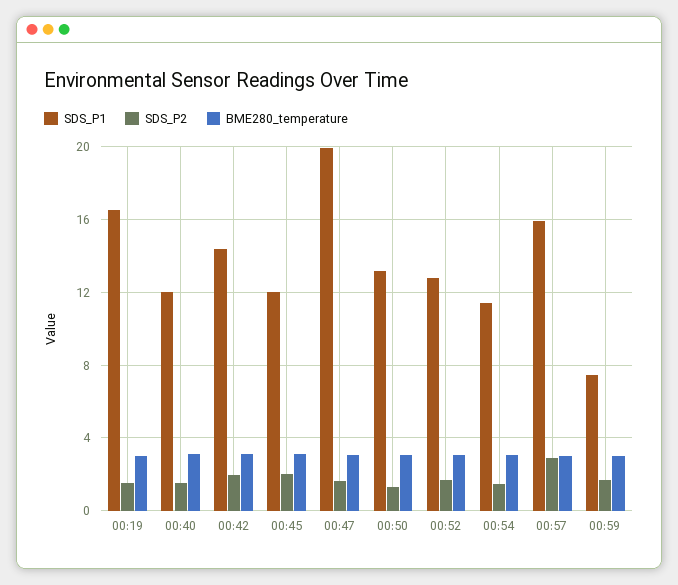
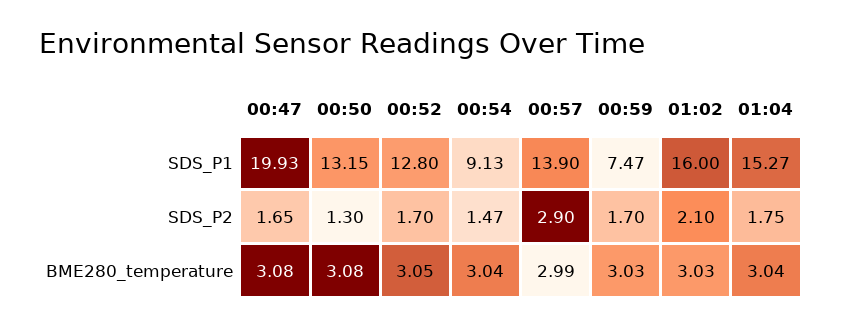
SDS_P1, 00:19: 16.5 -> none
SDS_P2, 00:19: 1.5 -> none
BME280_temperature, 00:19: 3 -> none
SDS_P1, 00:40: 12 -> none
SDS_P2, 00:40: 1.5 -> none
BME280_temperature, 00:40: 3 -> none
SDS_P1, 00:42: 14.5 -> none
SDS_P2, 00:42: 2 -> none
BME280_temperature, 00:42: 3 -> none
SDS_P1, 00:45: 12 -> none
SDS_P2, 00:45: 2 -> none
BME280_temperature, 00:45: 3 -> none
SDS_P1, 00:54: 11.5 -> 9.13
SDS_P1, 00:57: 16 -> 13.9
SDS_P1, 01:02: none -> 16
SDS_P1, 01:04: none -> 15.27
SDS_P2, 01:02: none -> 2.1
SDS_P2, 01:04: none -> 1.75
BME280_temperature, 01:02: none -> 3.03
BME280_temperature, 01:04: none -> 3.04

